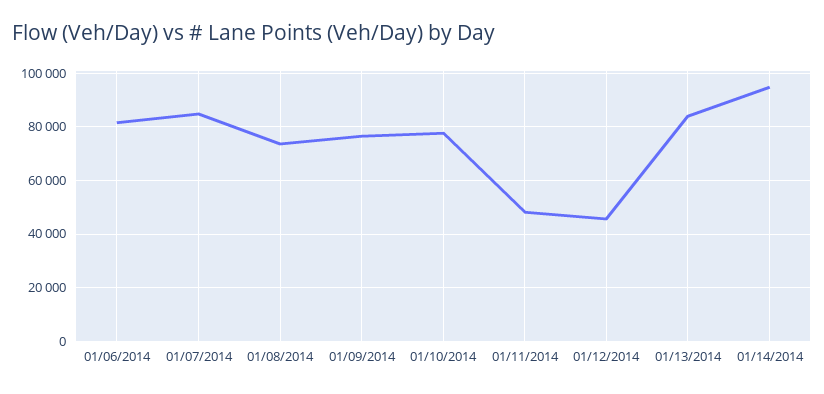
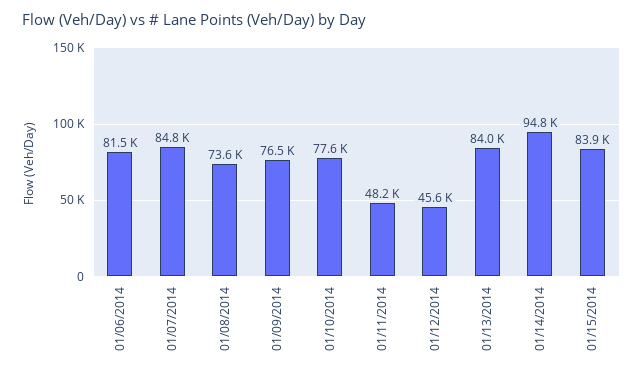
01/15/2014: none -> 83900

